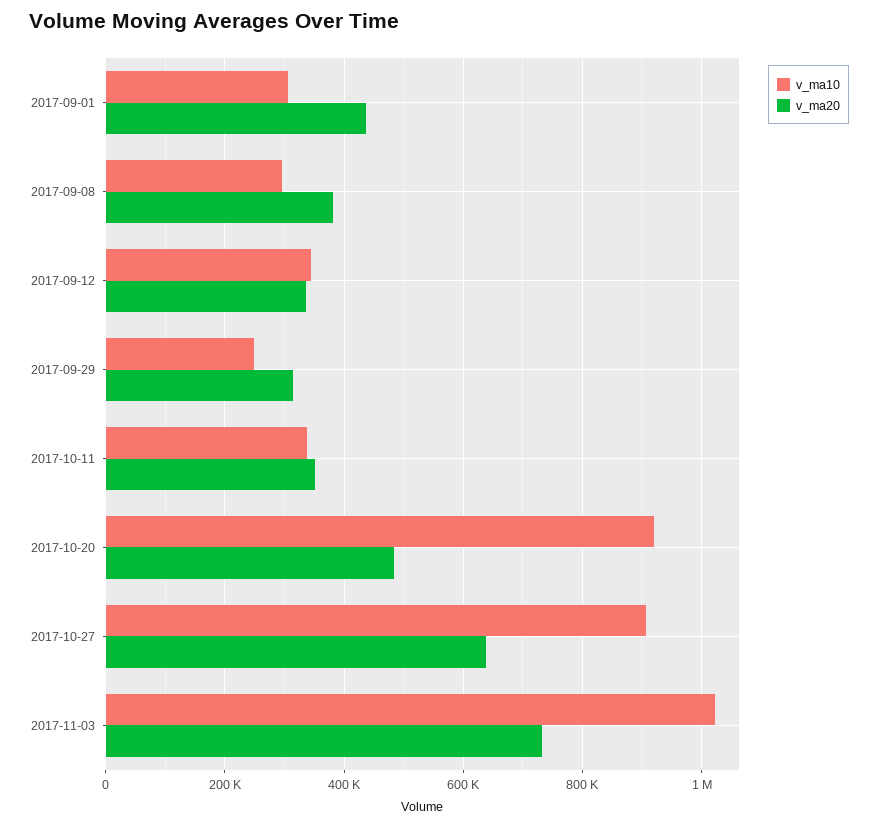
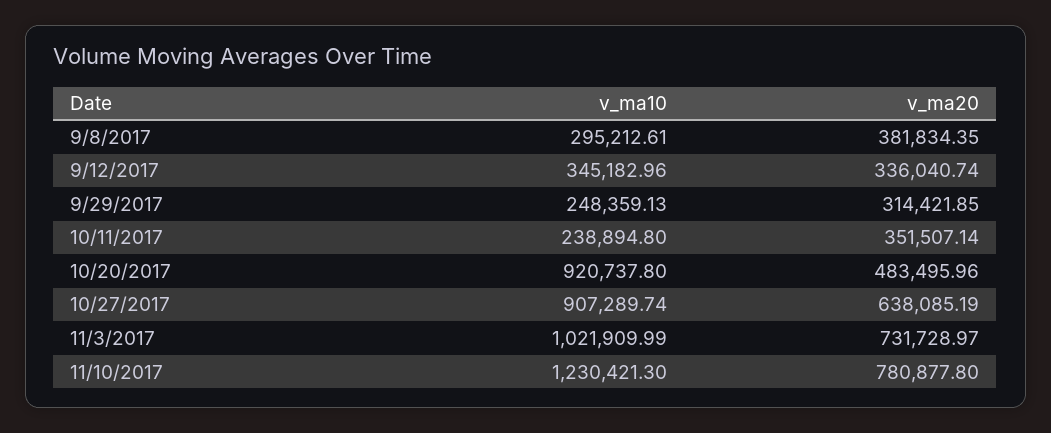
v_ma10, 2017-09-01: 300000 -> none
v_ma20, 2017-09-01: 440000 -> none
v_ma10, 2017-10-11: 340000 -> 238894.8
v_ma10, 11/10/2017: none -> 1230421.3
v_ma20, 11/10/2017: none -> 780877.8

